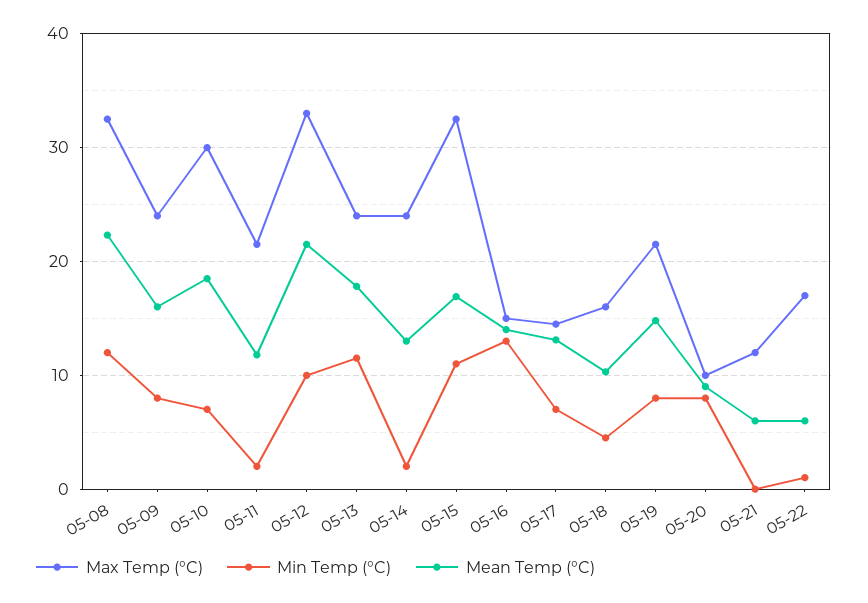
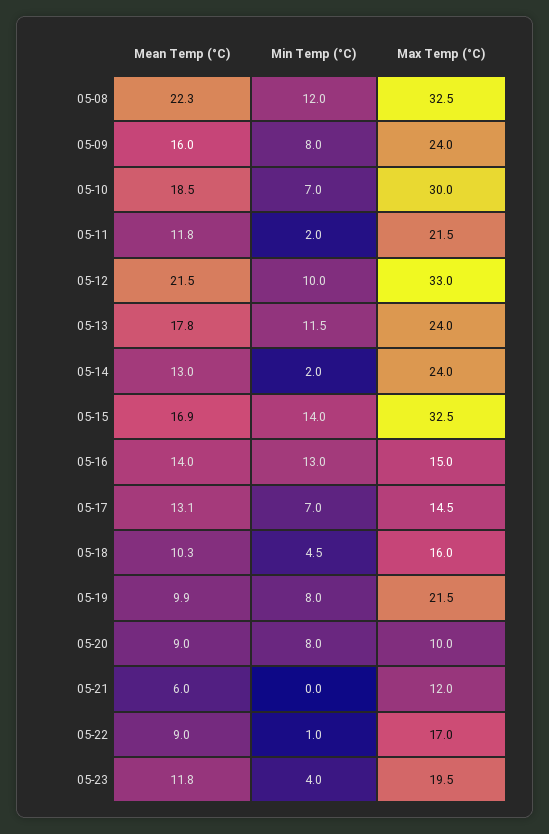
Min Temp (°C), 05-15: 11 -> 14
Mean Temp (°C), 05-19: 15 -> 9.9
Mean Temp (°C), 05-22: 6 -> 9
Mean Temp (°C), 05-23: none -> 11.8
Min Temp (°C), 05-23: none -> 4
Max Temp (°C), 05-23: none -> 19.5

